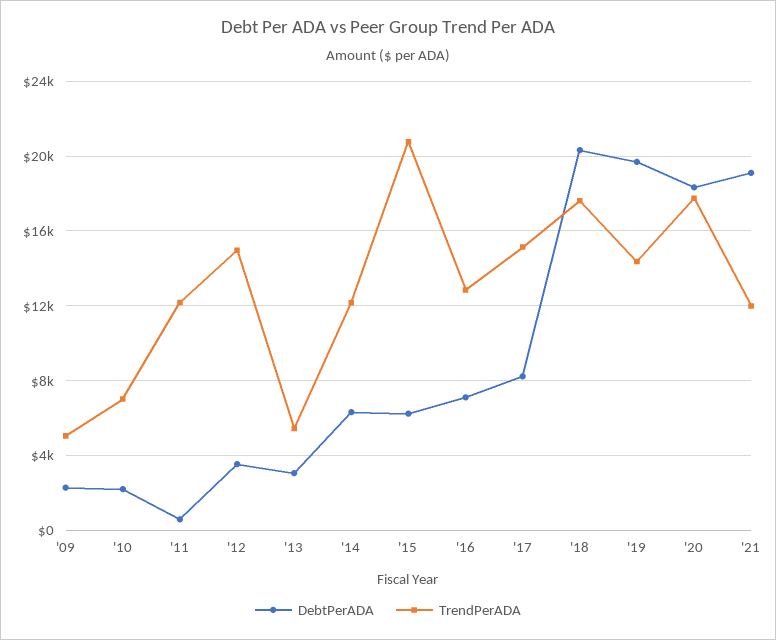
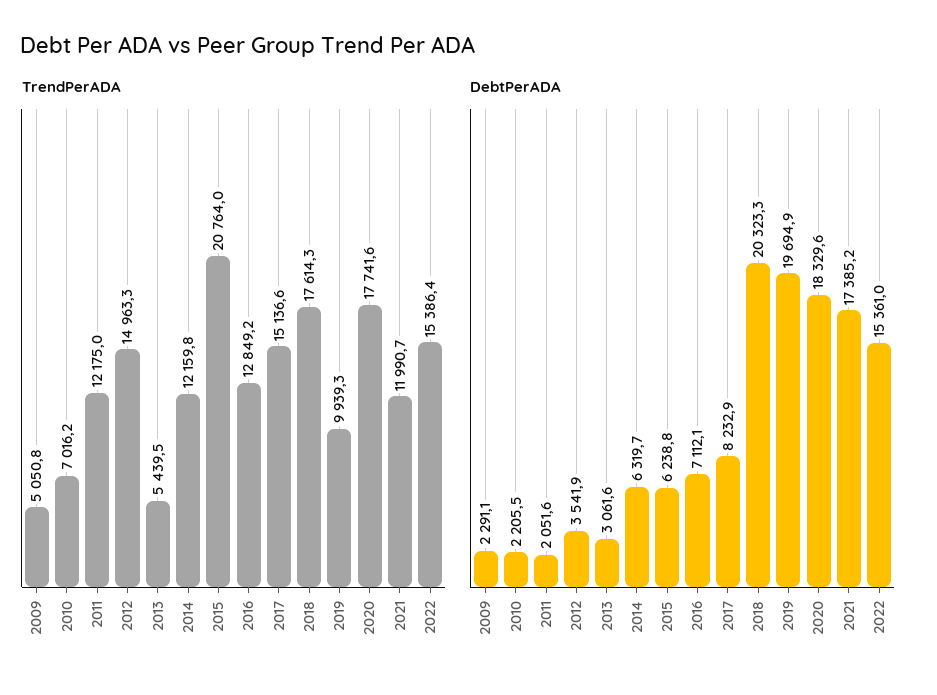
DebtPerADA, '11: 500 -> 2051.6
TrendPerADA, '19: 14500 -> 9939.3
DebtPerADA, '21: 19000 -> 17385.2
TrendPerADA, 2022: none -> 15386.4
DebtPerADA, 2022: none -> 15361

